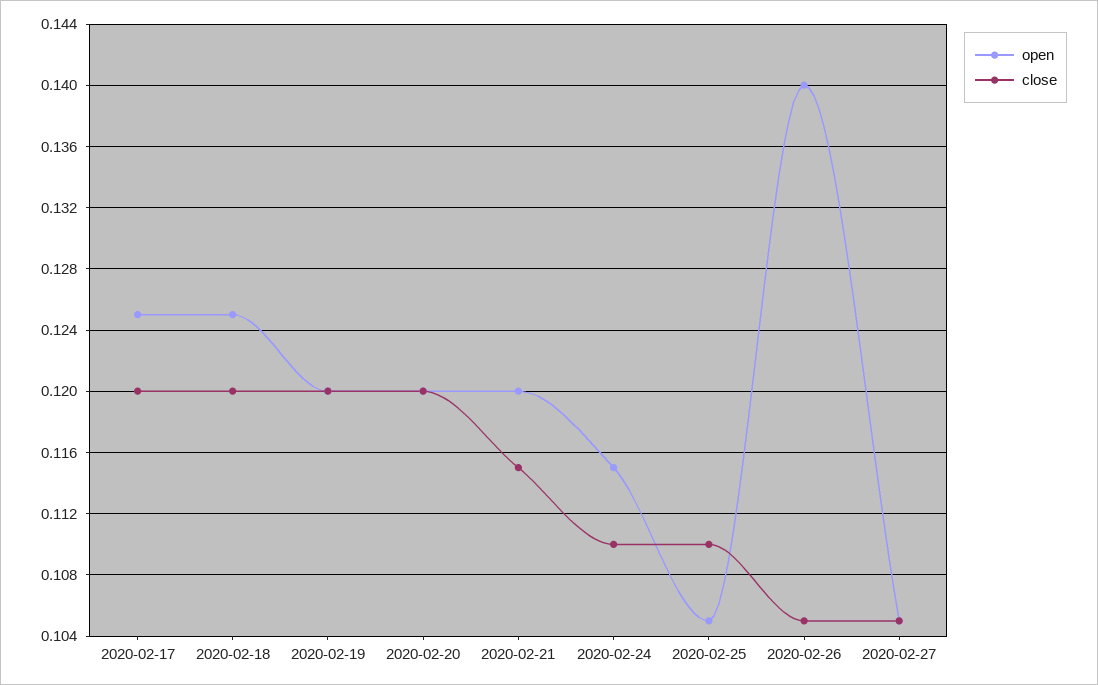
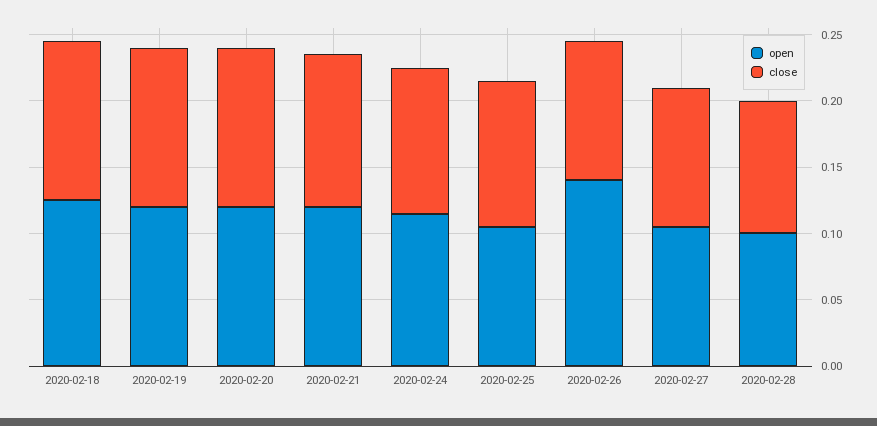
open, 2020-02-17: 0.125 -> none
close, 2020-02-17: 0.12 -> none
open, 2020-02-28: none -> 0.1
close, 2020-02-28: none -> 0.1

